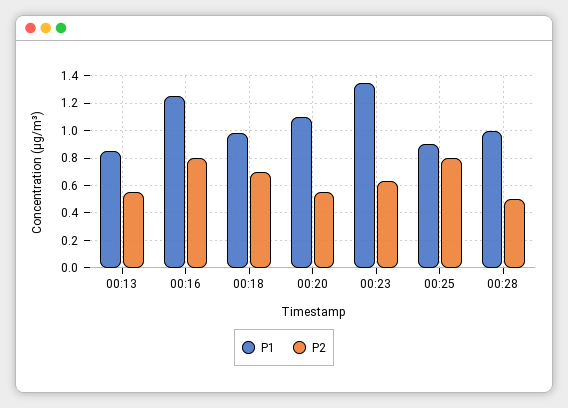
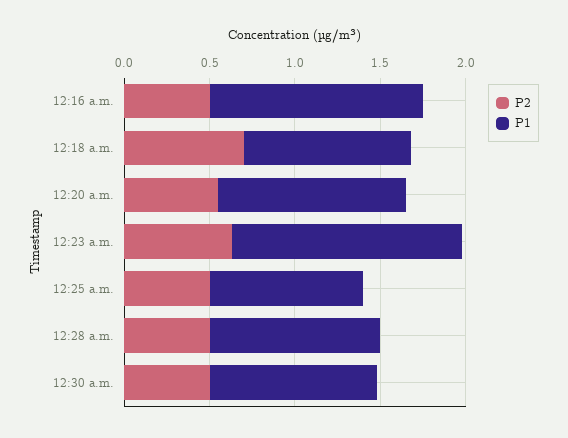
P1, 00:13: 0.85 -> none
P2, 00:13: 0.55 -> none
P2, 00:16: 0.8 -> 0.5
P2, 00:25: 0.8 -> 0.5
P2, 12:30 a.m.: none -> 0.5
P1, 12:30 a.m.: none -> 1

